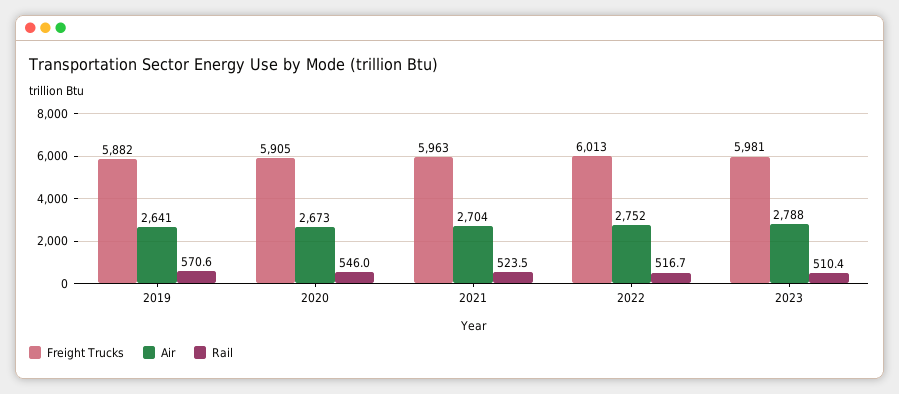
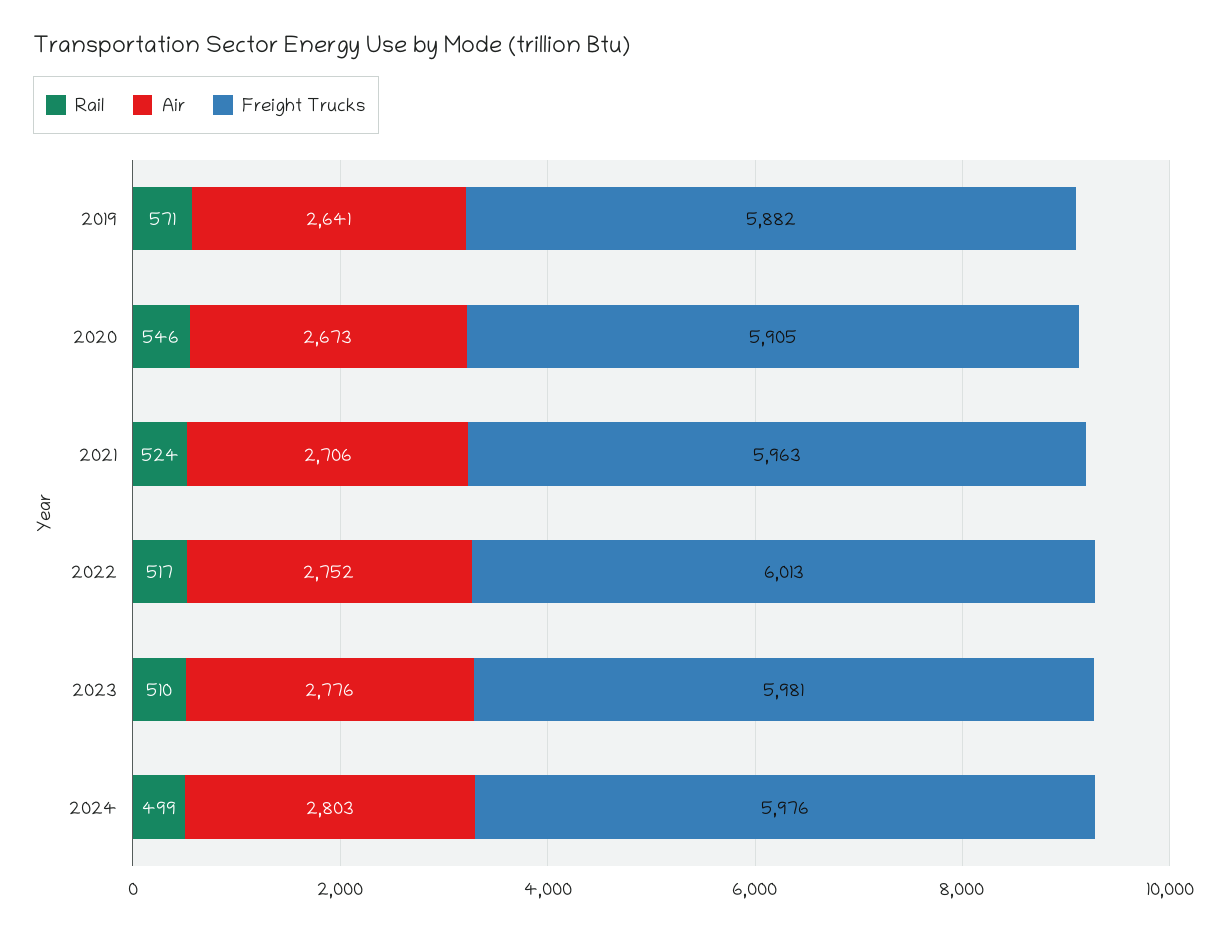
Air, 2021: 2704 -> 2706
Air, 2023: 2788 -> 2776
Rail, 2024: none -> 499
Air, 2024: none -> 2803
Freight Trucks, 2024: none -> 5976

